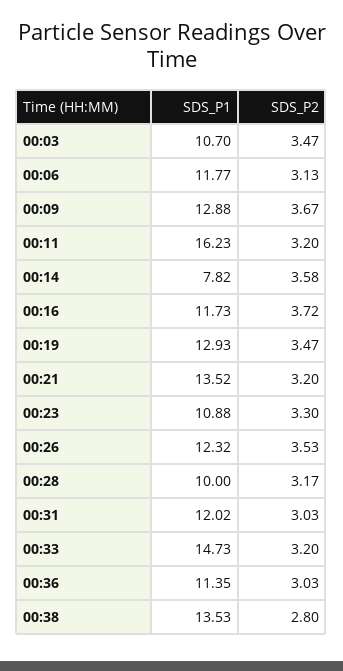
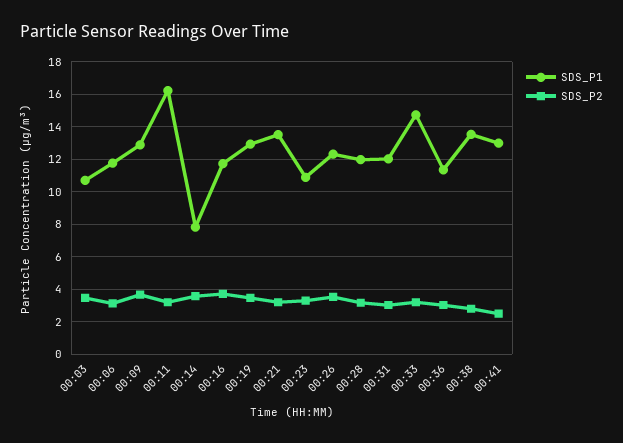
SDS_P1, 00:28: 10 -> 12
SDS_P1, 00:41: none -> 13
SDS_P2, 00:41: none -> 2.5

